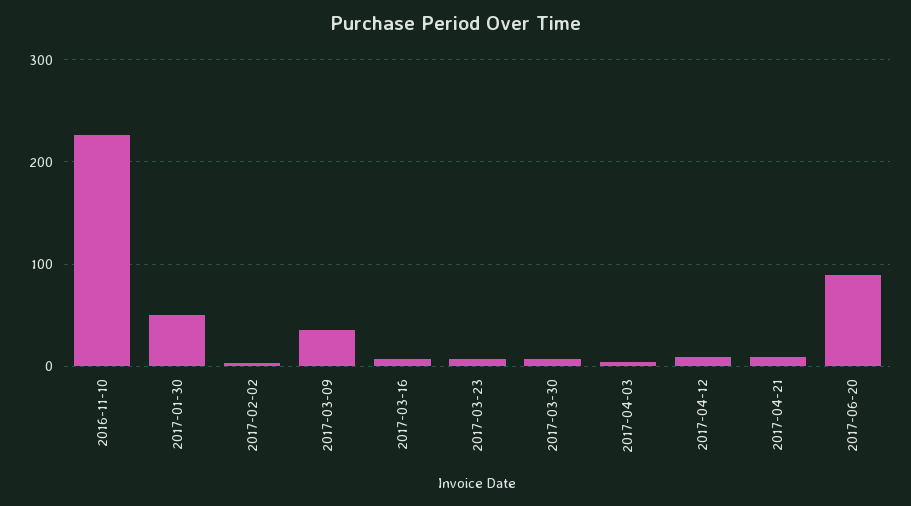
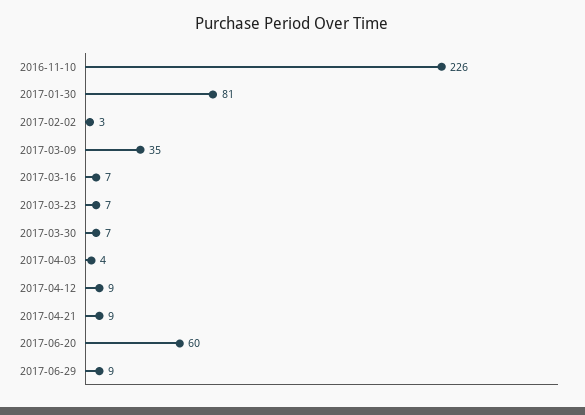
2017-01-30: 50 -> 81
2017-06-20: 90 -> 60
2017-06-29: none -> 9

